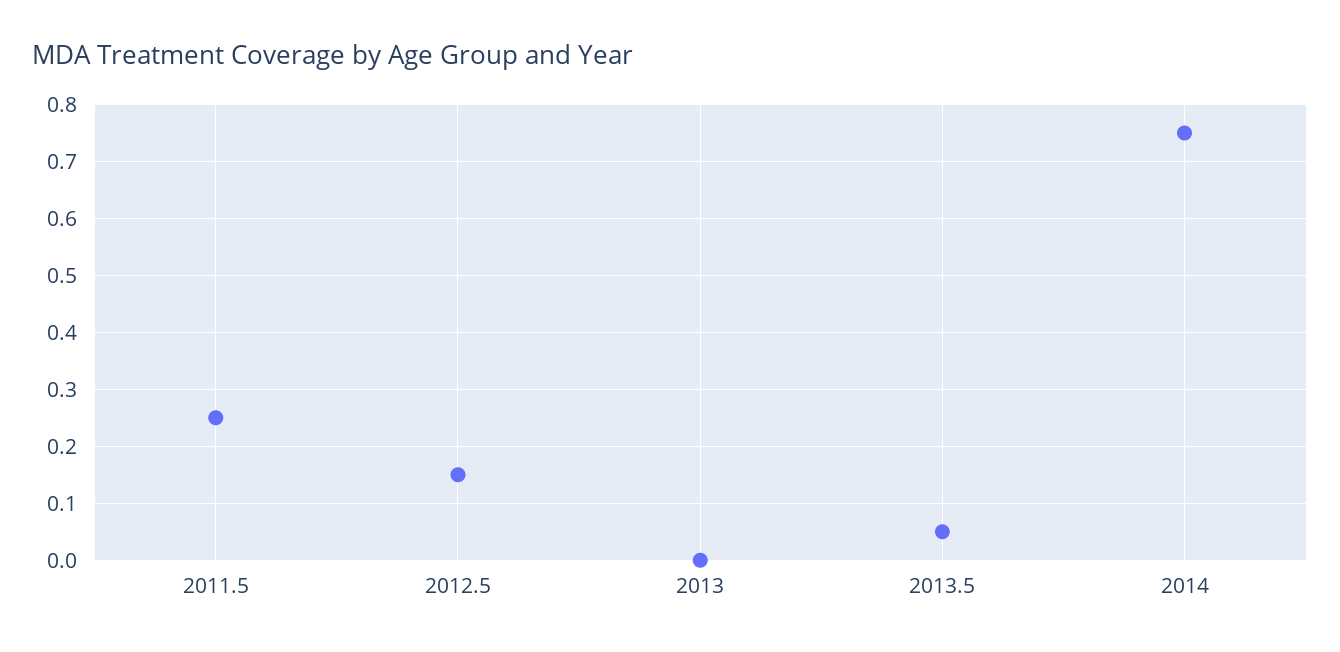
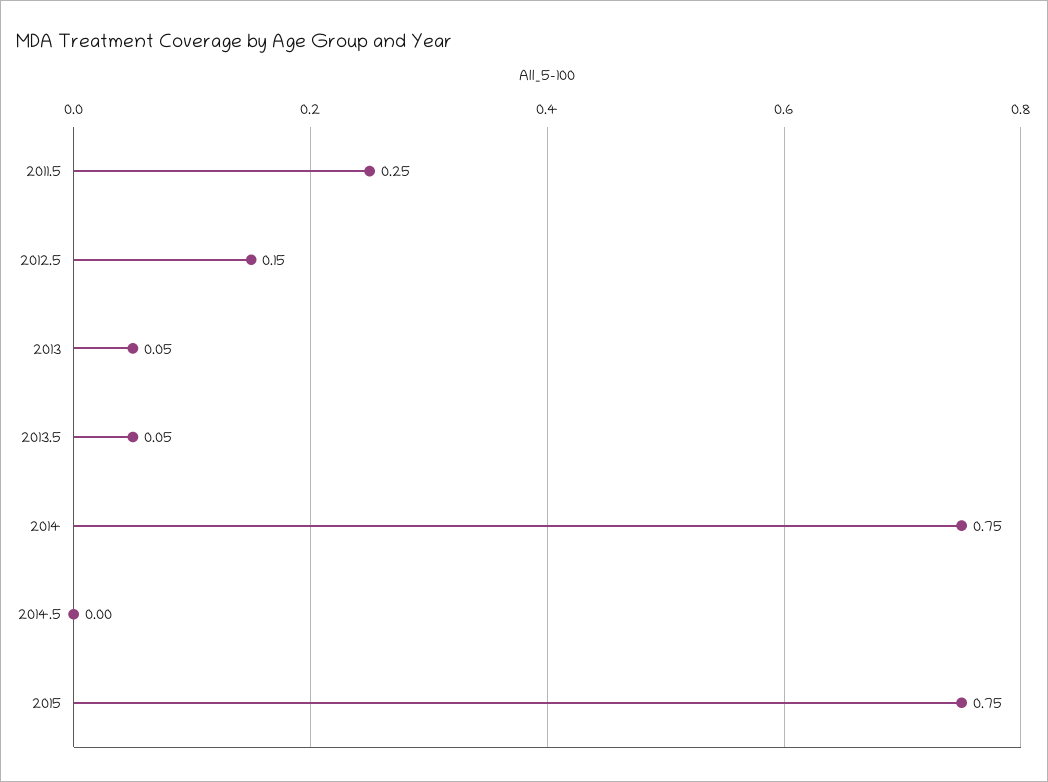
2013: 0 -> 0.05
2014.5: none -> 0
2015: none -> 0.75

